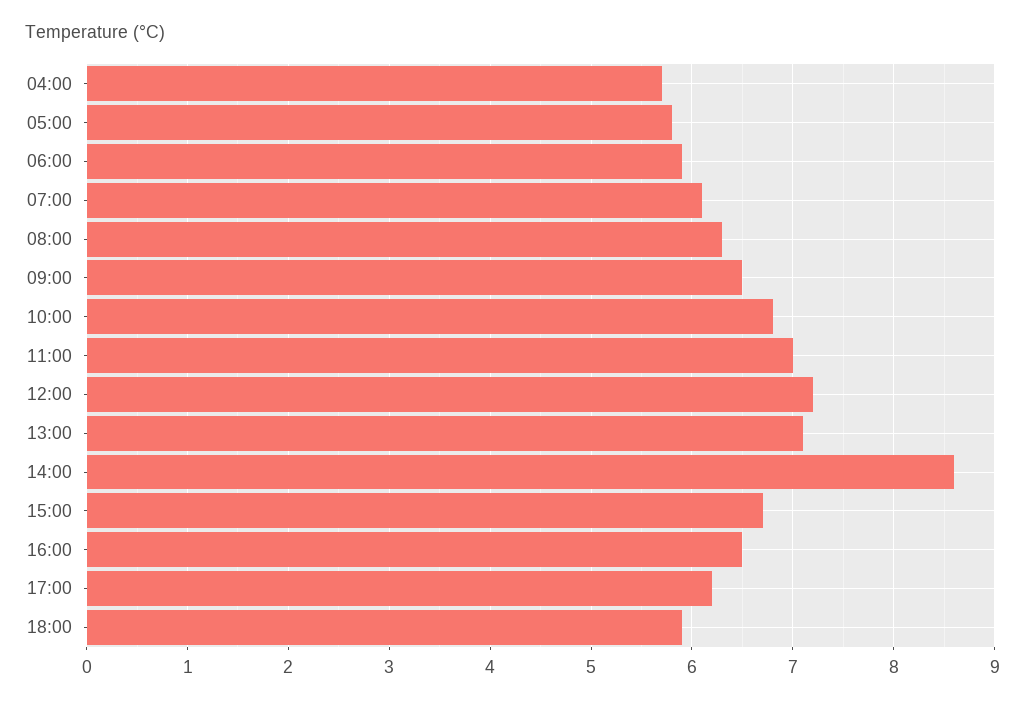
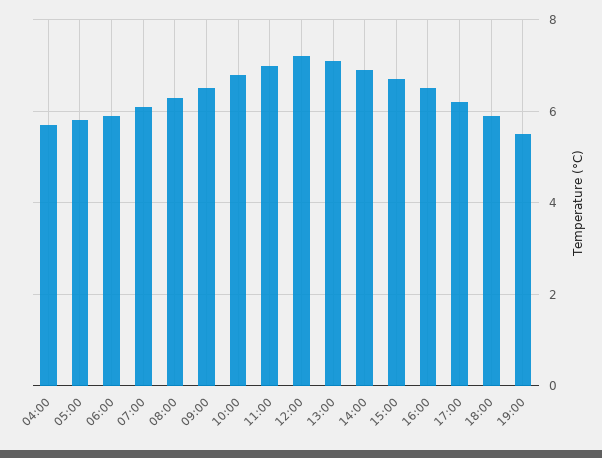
14:00: 8.6 -> 7
19:00: none -> 5.5

